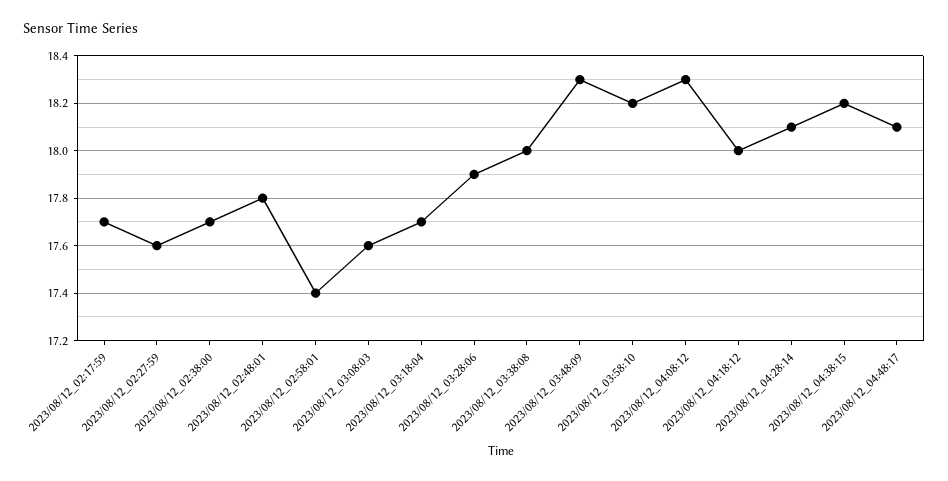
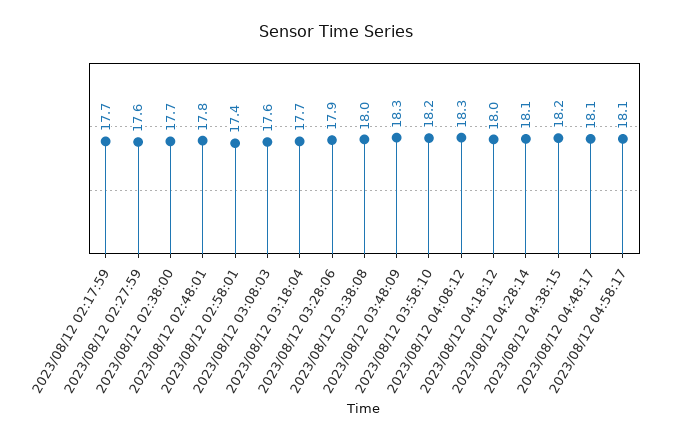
2023/08/12 04:58:17: none -> 18.1

